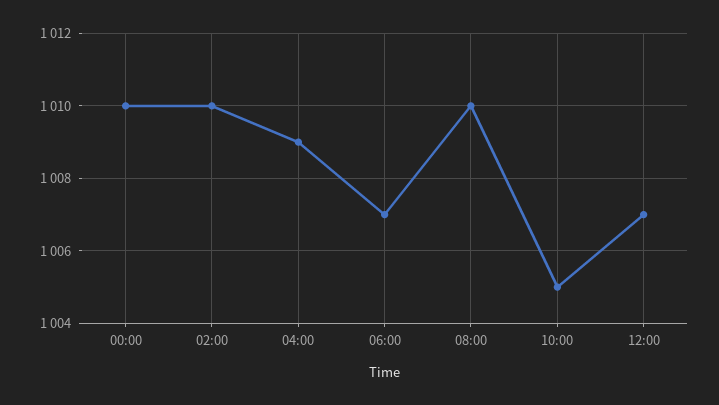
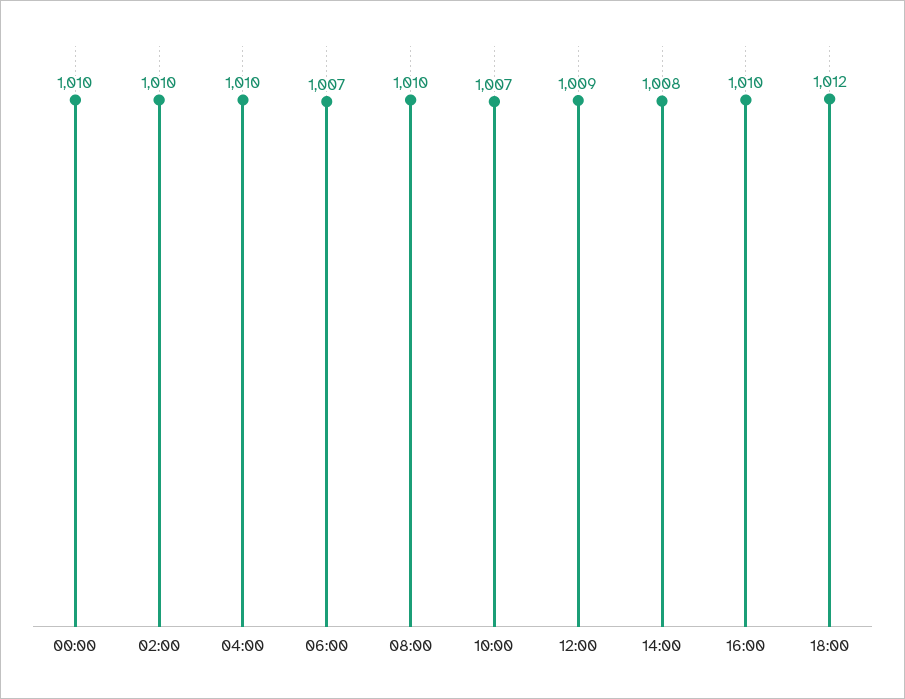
04:00: 1009 -> 1010
10:00: 1005 -> 1007
12:00: 1007 -> 1009
14:00: none -> 1008
16:00: none -> 1010
18:00: none -> 1012

